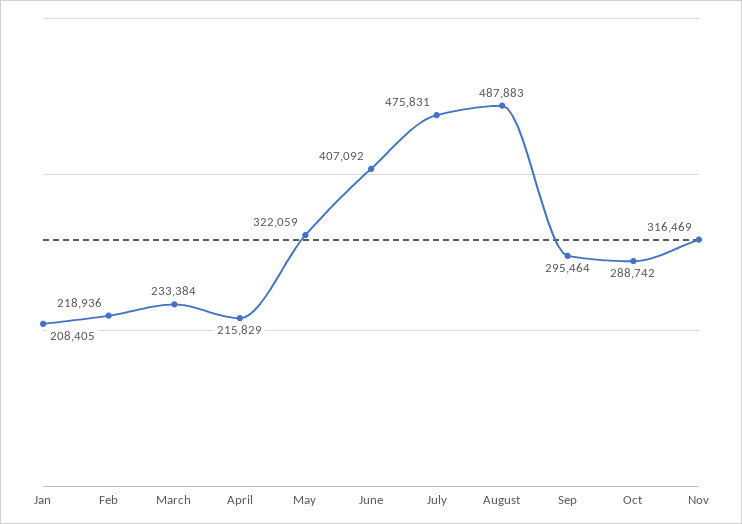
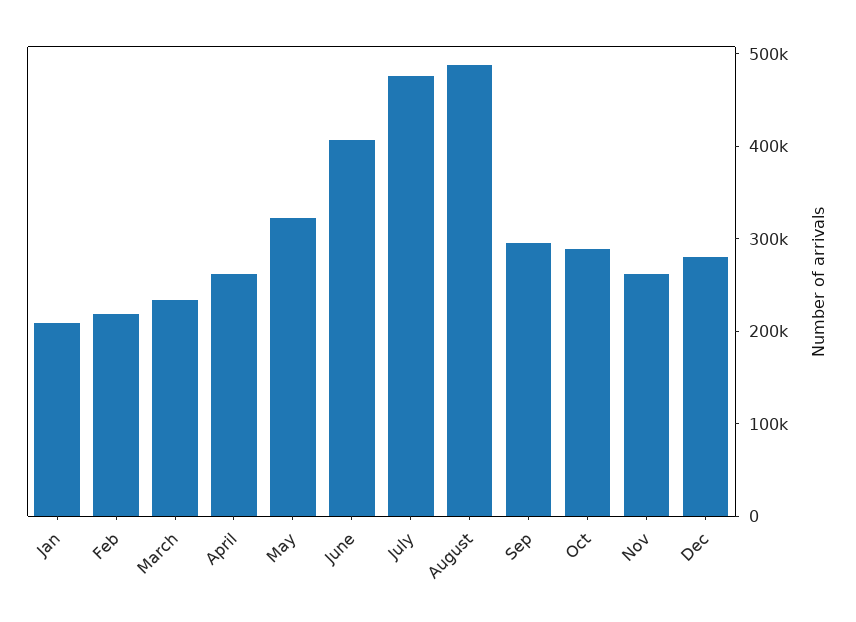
April: 215829 -> 260000
Nov: 316469 -> 260000
Dec: none -> 280000

